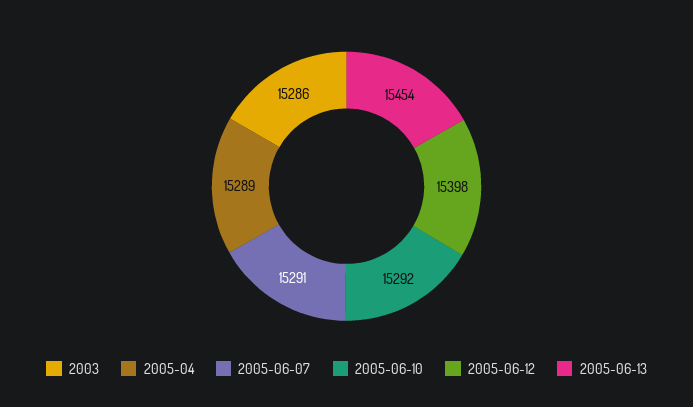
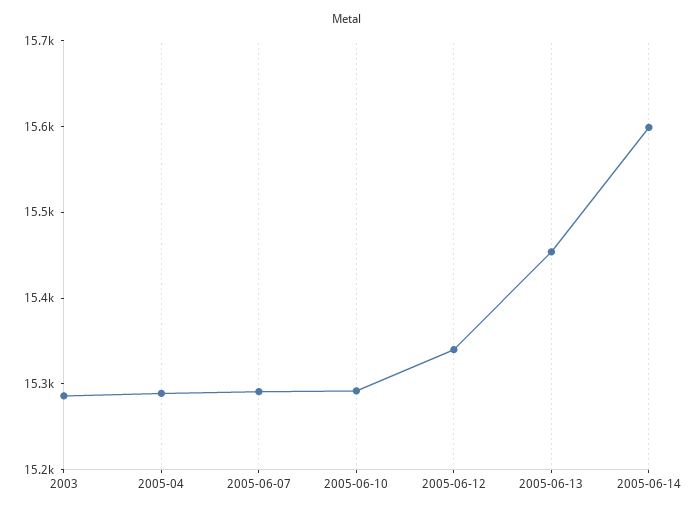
2005-06-12: 15398 -> 15340
2005-06-14: none -> 15600

